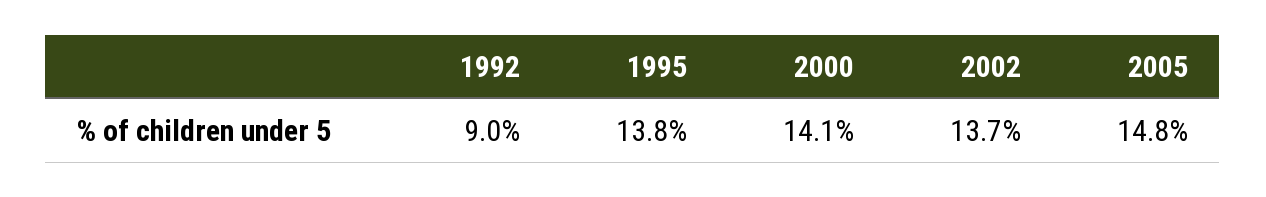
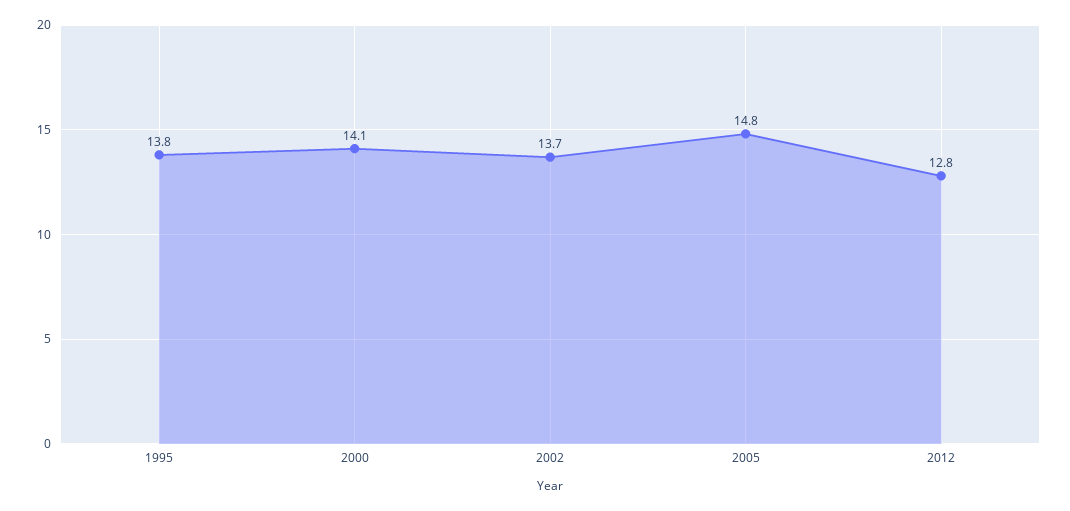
1992: 9 -> none
2012: none -> 12.8

